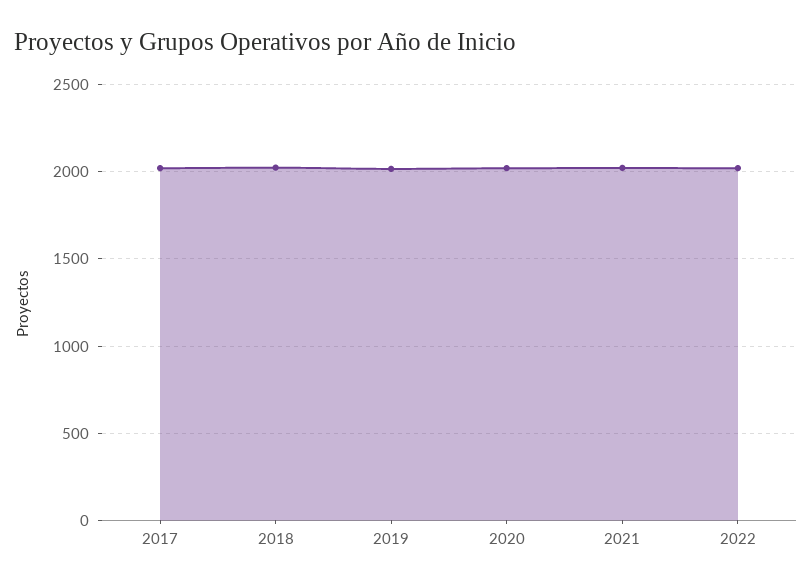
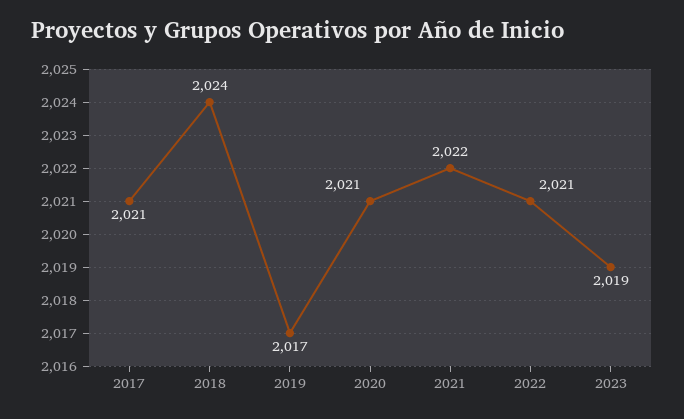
2023: none -> 2019

